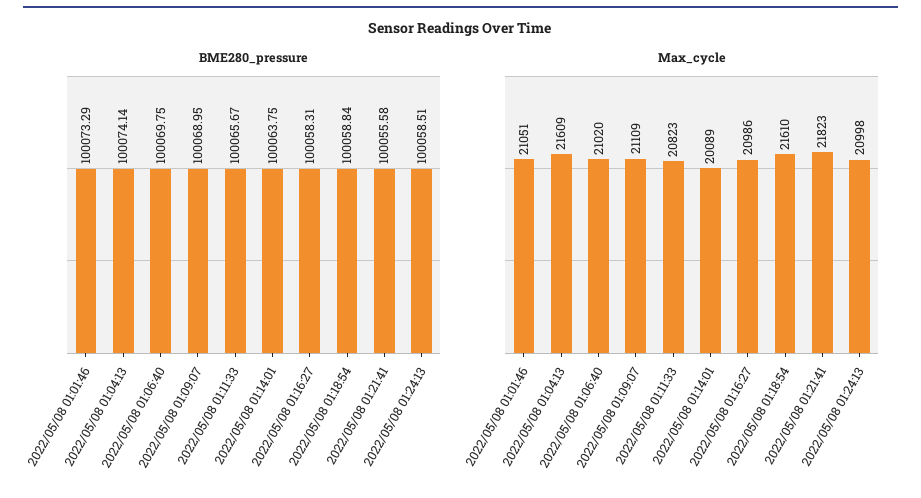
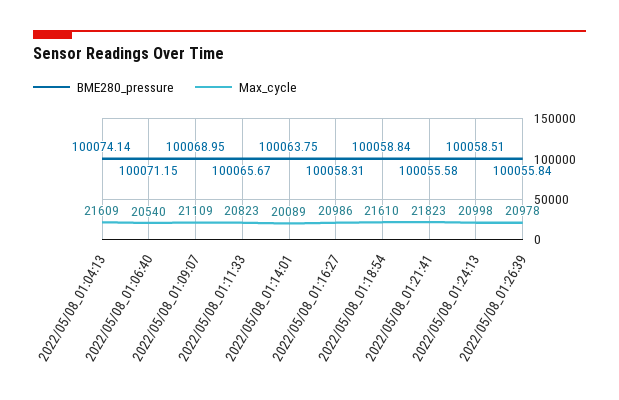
BME280_pressure, 2022/05/08 01:01:46: 100073.29 -> none
BME280_pressure, 2022/05/08 01:06:40: 100069.75 -> 100071.15
Max_cycle, 2022/05/08 01:01:46: 21051 -> none
Max_cycle, 2022/05/08 01:06:40: 21020 -> 20540
BME280_pressure, 2022/05/08_01:26:39: none -> 100055.84
Max_cycle, 2022/05/08_01:26:39: none -> 20978

